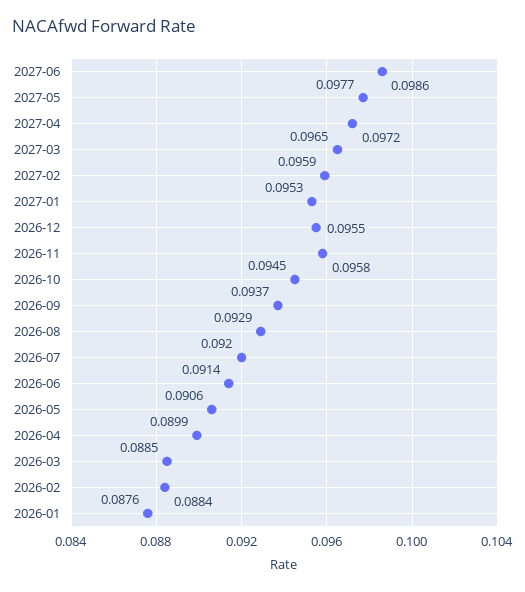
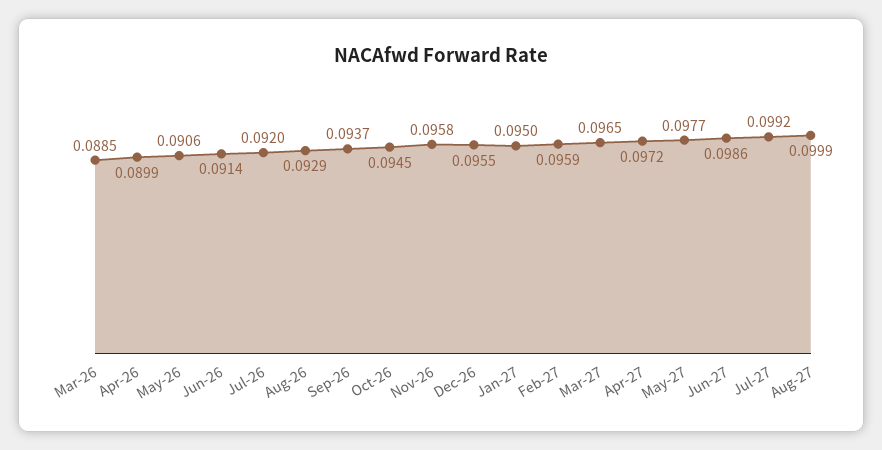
2027-01: 0.0953 -> 0.095
2026-02: 0.0884 -> none
2026-01: 0.0876 -> none
Jul-27: none -> 0.0992
Aug-27: none -> 0.0999

